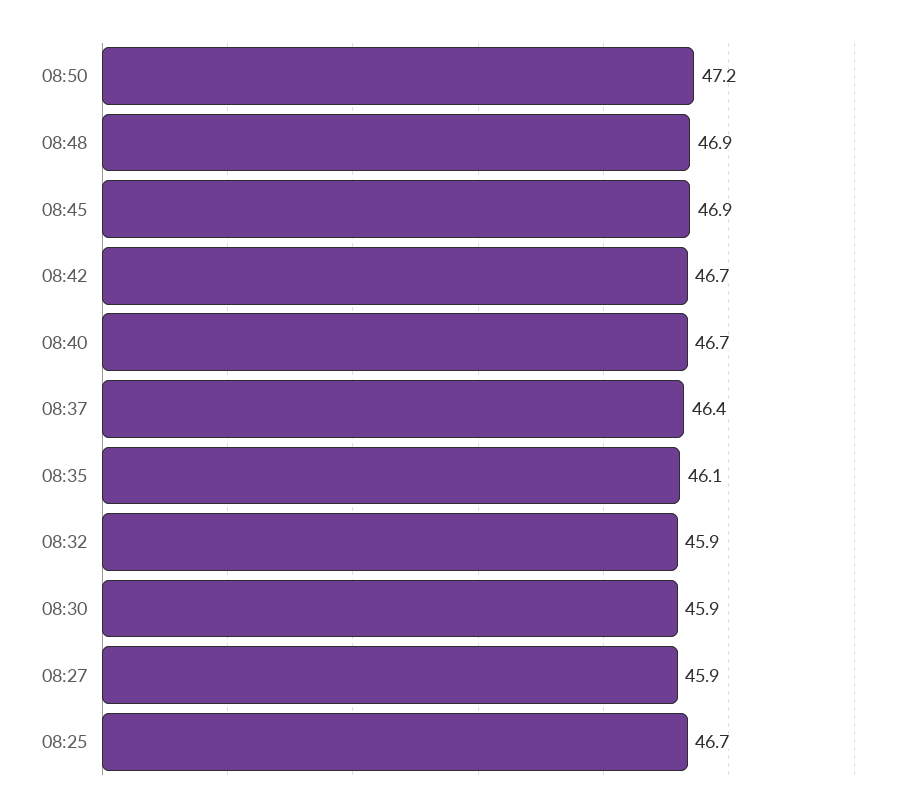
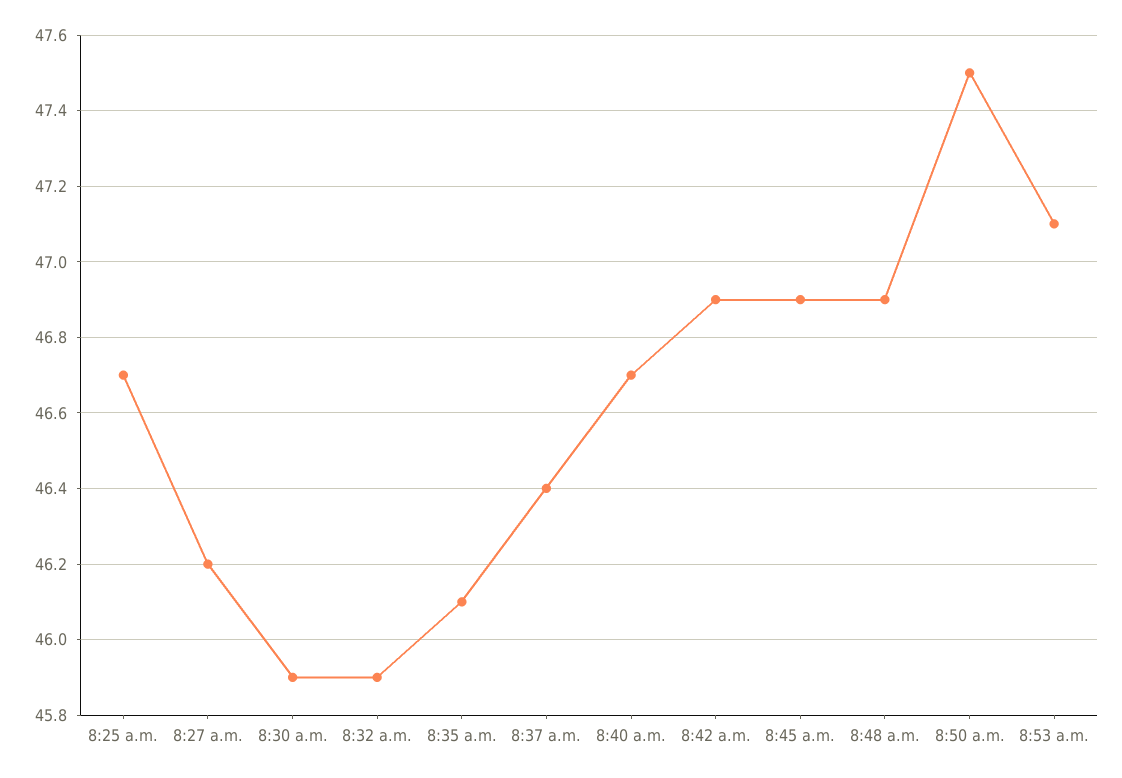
08:50: 47.2 -> 47.5
08:42: 46.7 -> 46.9
08:27: 45.9 -> 46.2
8:53 a.m.: none -> 47.1

